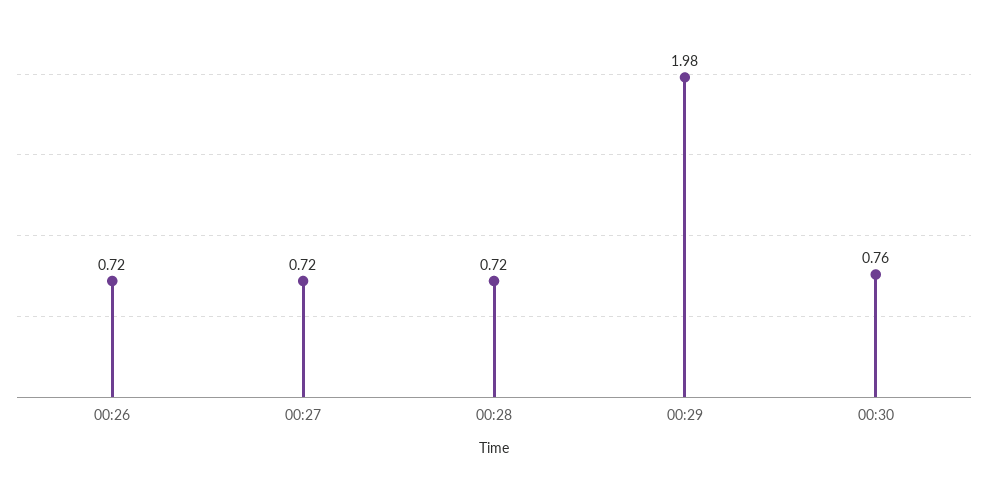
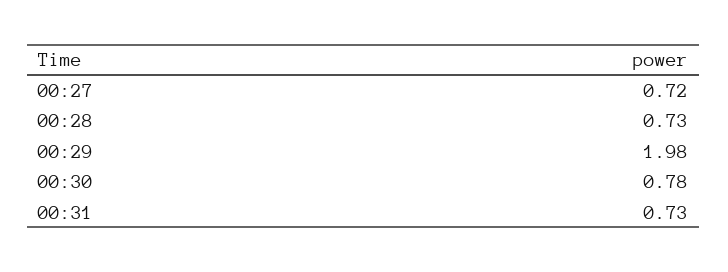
00:26: 0.72 -> none
00:28: 0.72 -> 0.73
00:30: 0.76 -> 0.78
00:31: none -> 0.73

